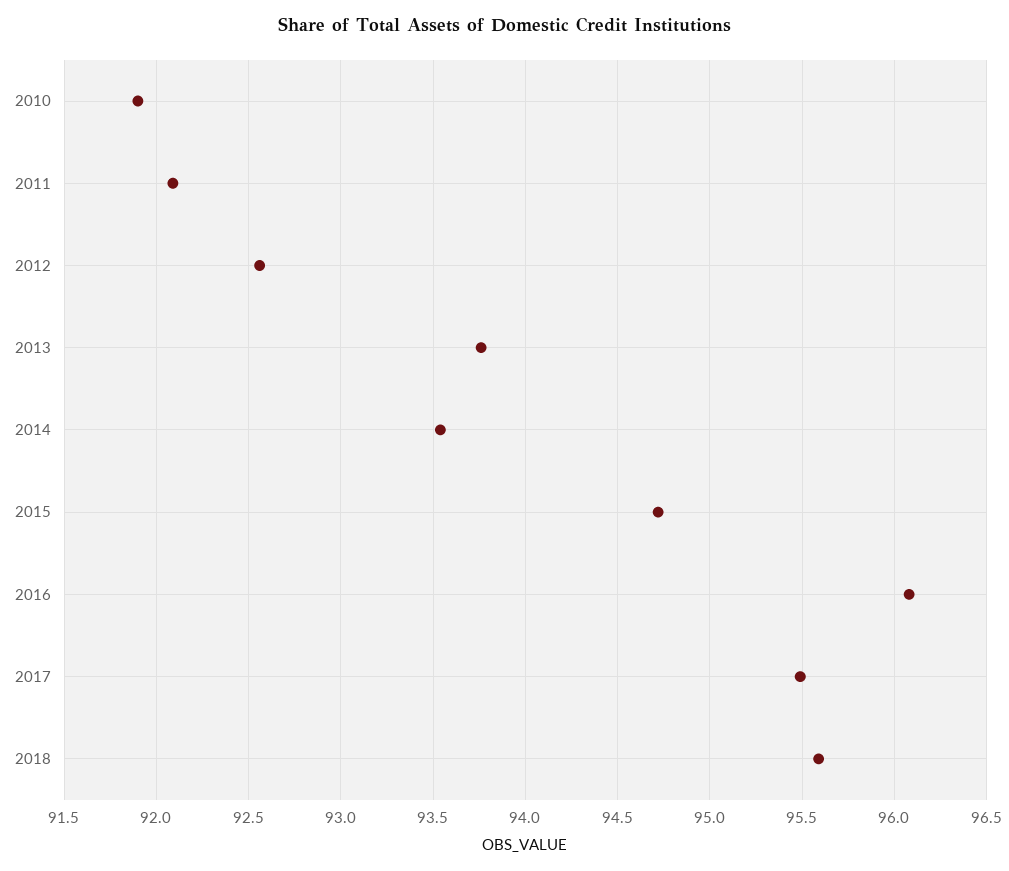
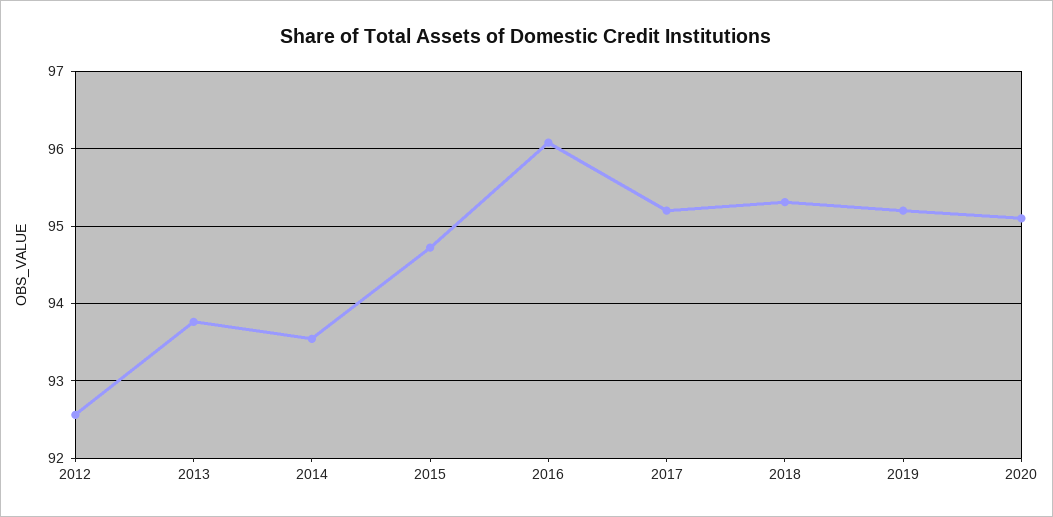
2010: 91.9 -> none
2011: 92.1 -> none
2017: 95.5 -> 95.2
2018: 95.6 -> 95.3
2019: none -> 95.2
2020: none -> 95.1

